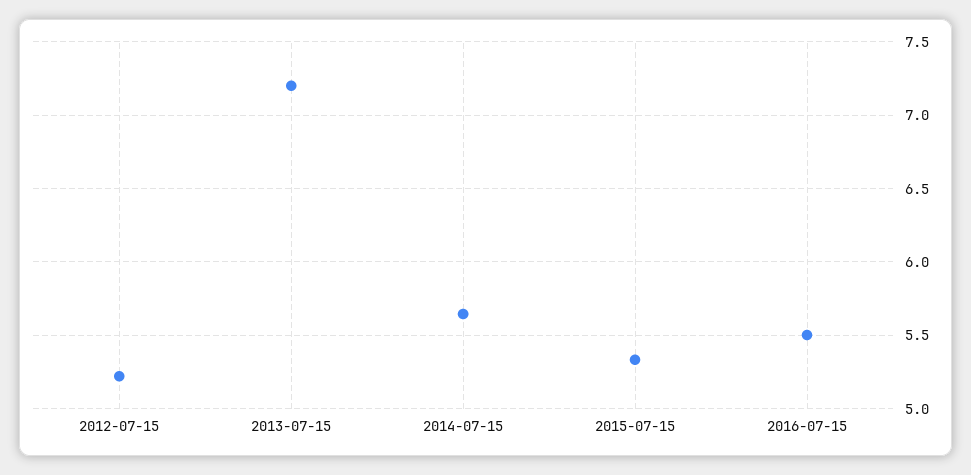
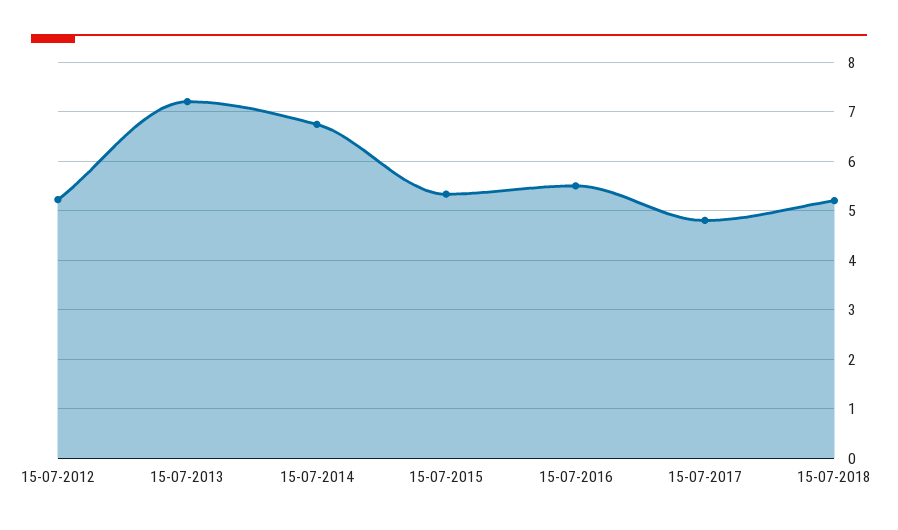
2014-07-15: 5.65 -> 6.8
15-07-2017: none -> 4.8
15-07-2018: none -> 5.2

